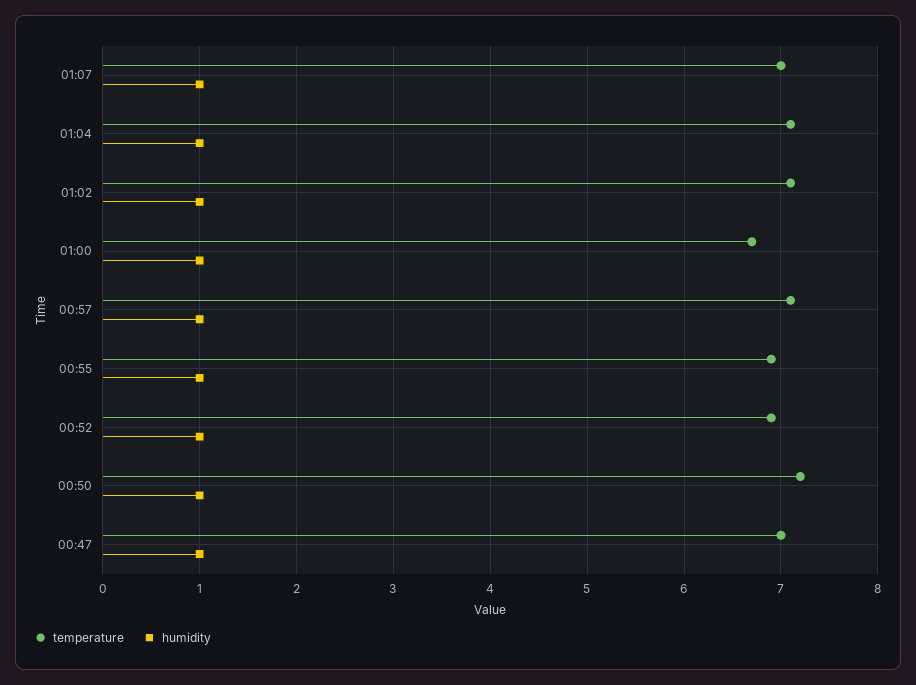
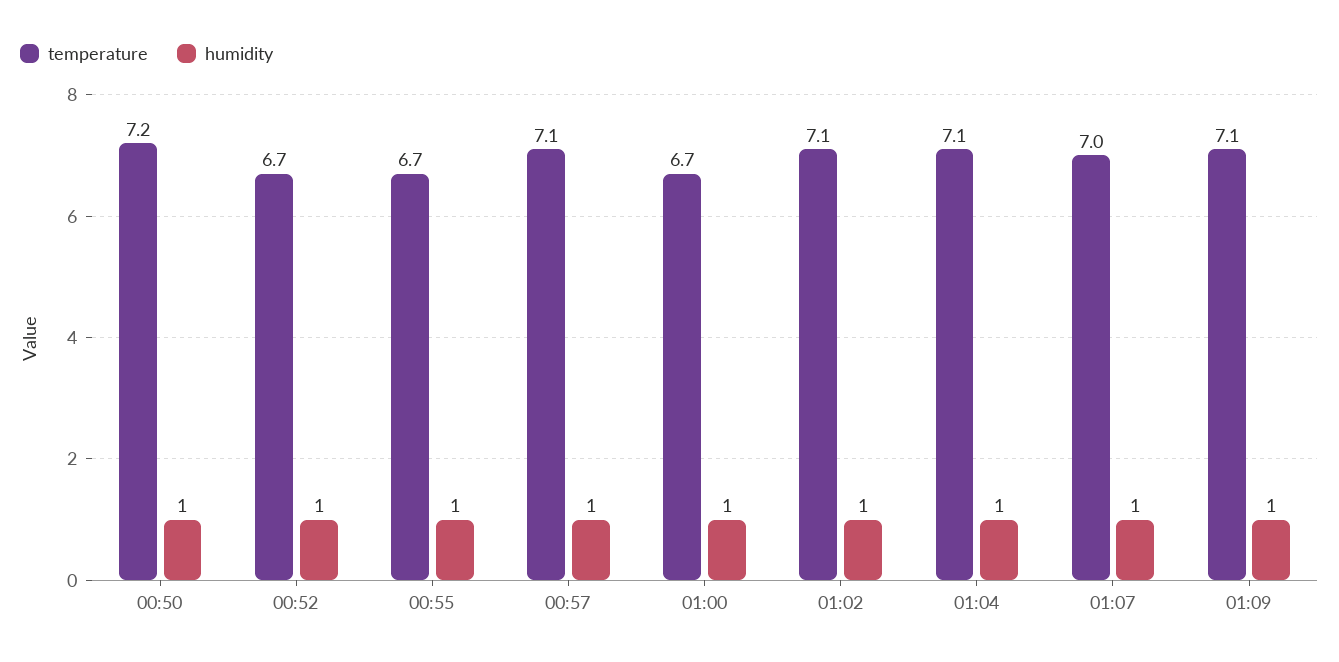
temperature, 00:55: 6.9 -> 6.7
temperature, 00:52: 6.9 -> 6.7
temperature, 00:47: 7 -> none
humidity, 00:47: 1 -> none
temperature, 01:09: none -> 7.1
humidity, 01:09: none -> 1

